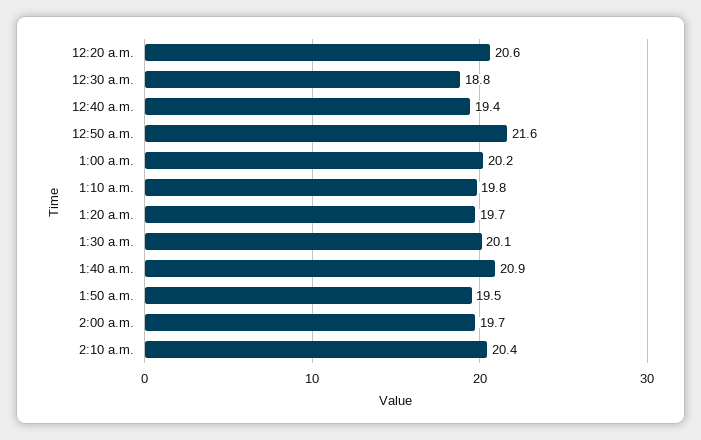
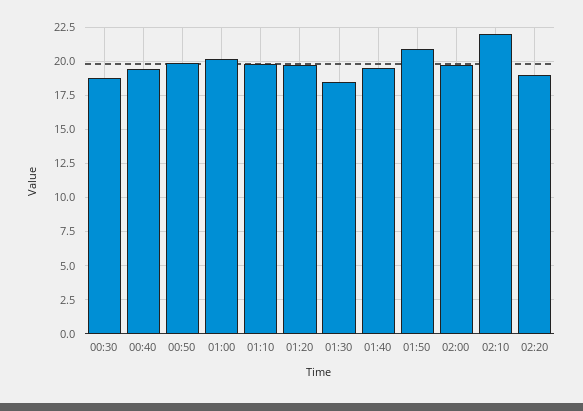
12:20 a.m.: 20.6 -> none
12:50 a.m.: 21.6 -> 20
1:30 a.m.: 20.1 -> 18.5
1:40 a.m.: 20.9 -> 19.5
1:50 a.m.: 19.5 -> 21
2:10 a.m.: 20.4 -> 22
02:20: none -> 19

